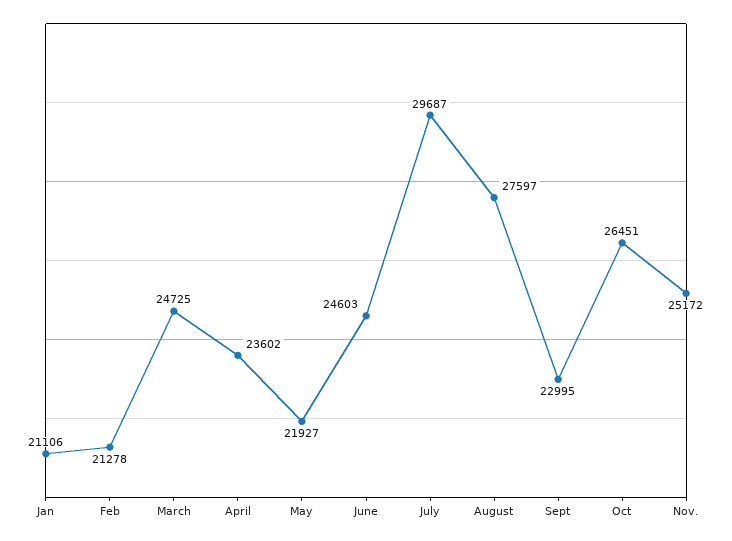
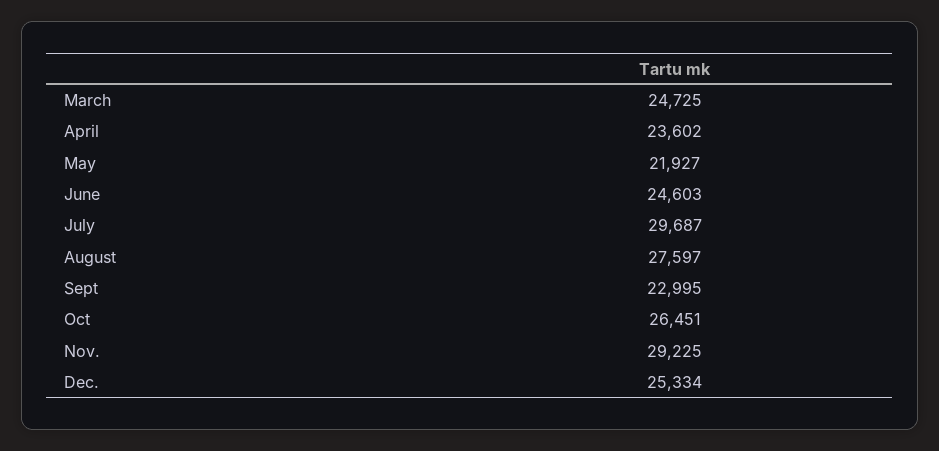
Jan: 21106 -> none
Feb: 21278 -> none
Nov.: 25172 -> 29225
Dec.: none -> 25334

